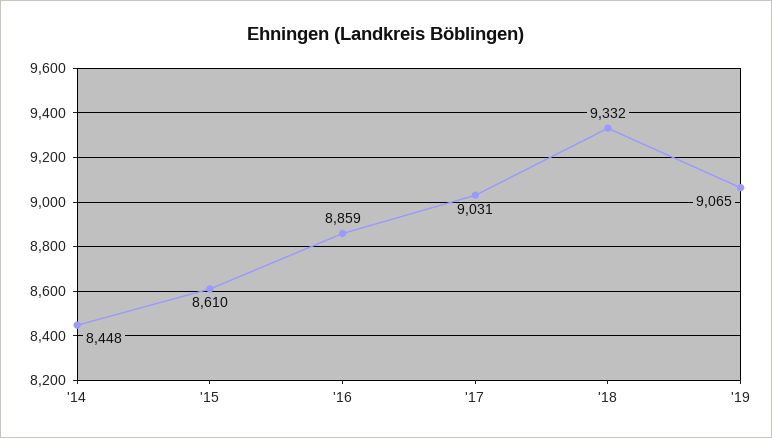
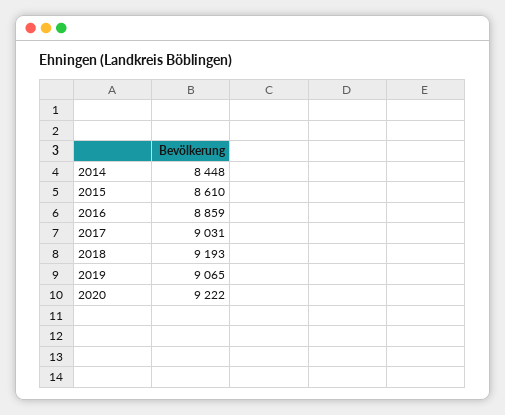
'18: 9332 -> 9193
2020: none -> 9222

